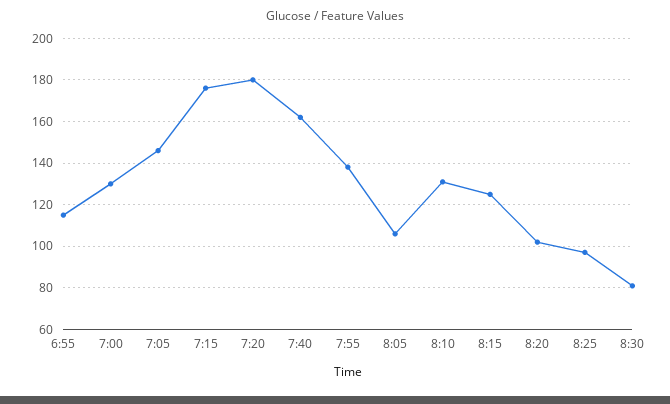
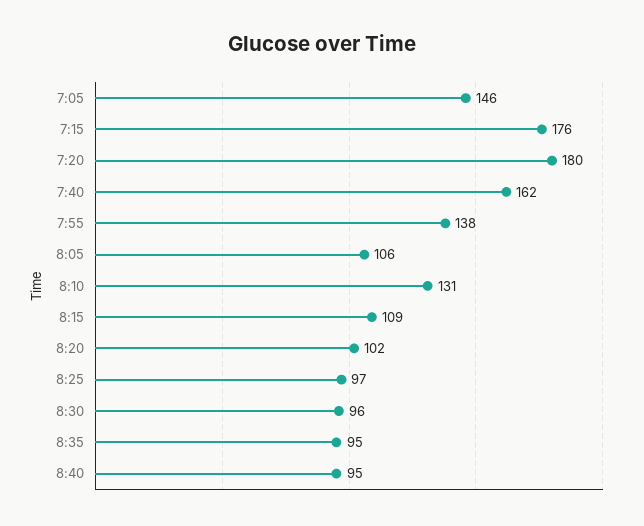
6:55: 115 -> none
7:00: 130 -> none
8:15: 125 -> 109
8:30: 80 -> 96
8:35: none -> 95
8:40: none -> 95

